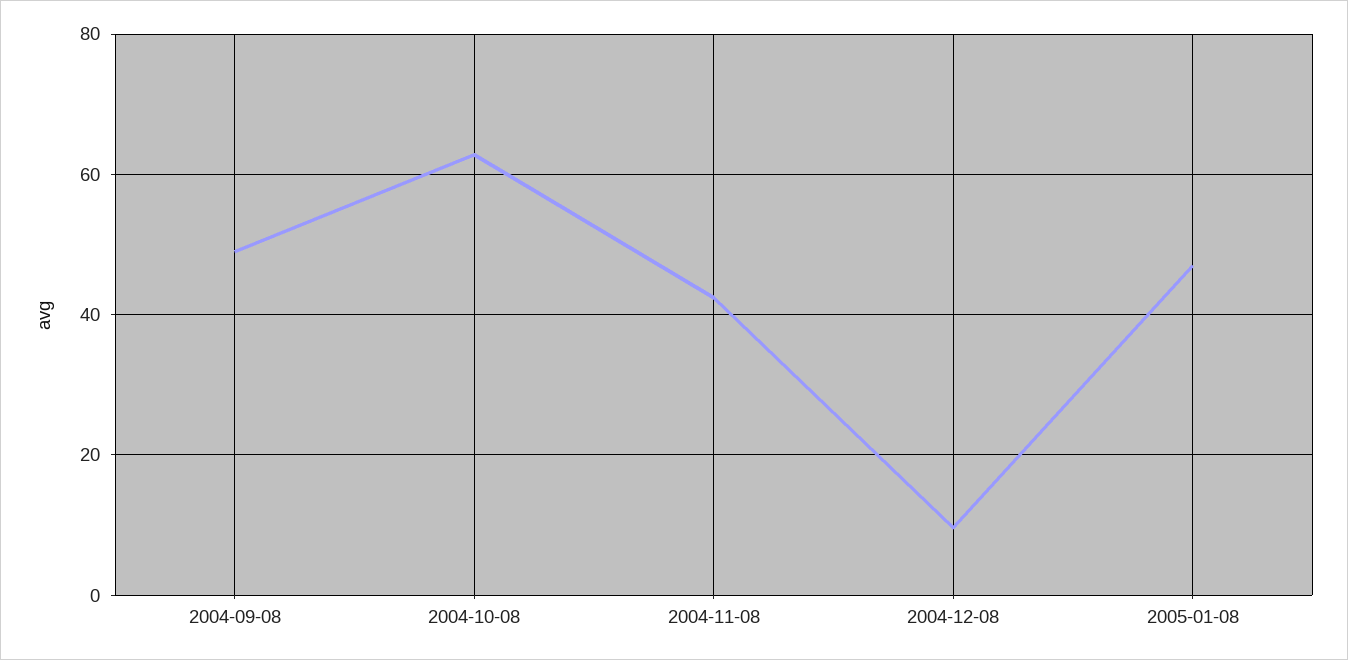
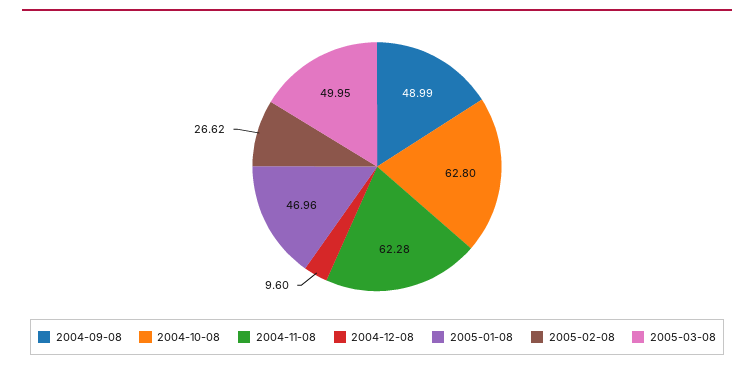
2004-11-08: 42 -> 62.28
2005-02-08: none -> 26.62
2005-03-08: none -> 49.95

